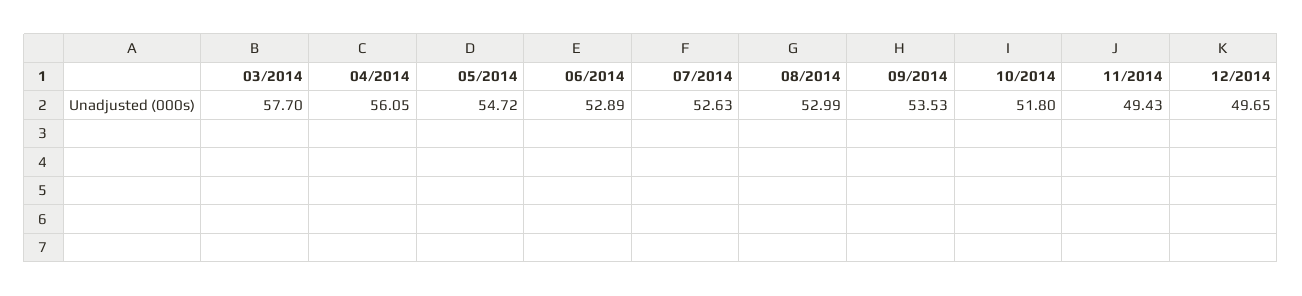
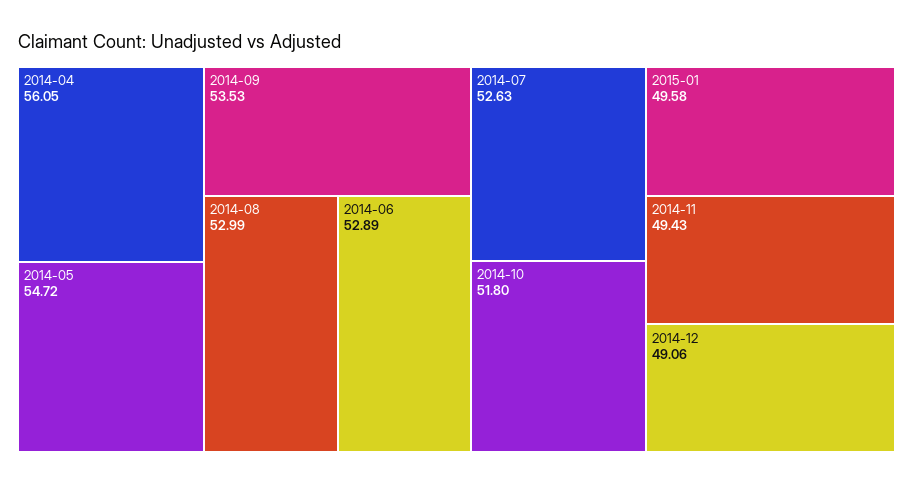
03/2014: 57.7 -> none
12/2014: 49.65 -> 49.06
2015-01: none -> 49.58

